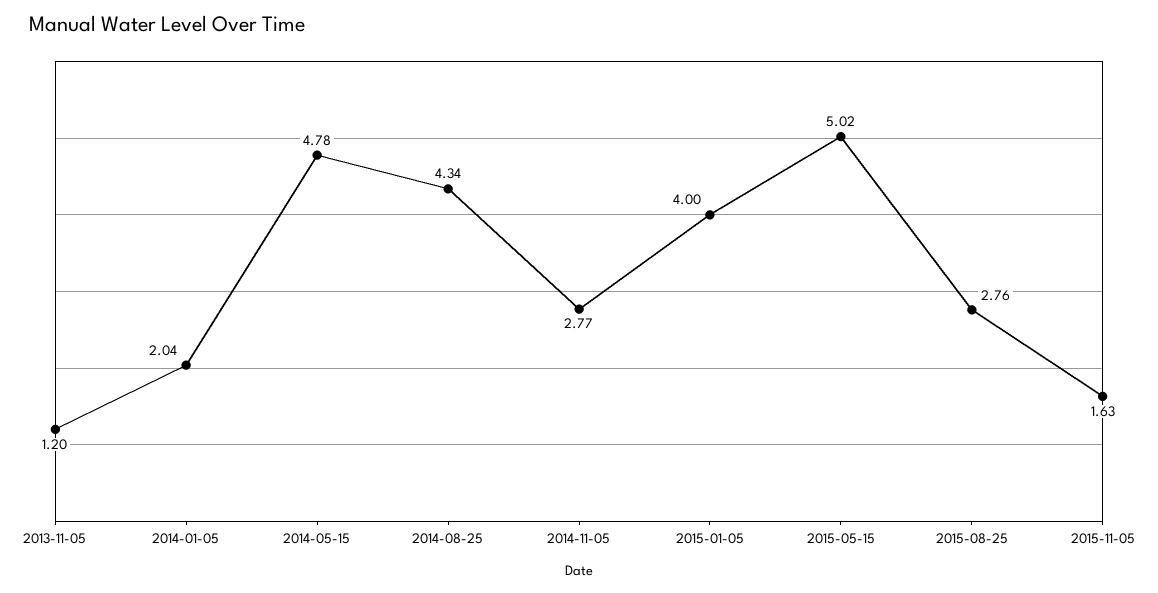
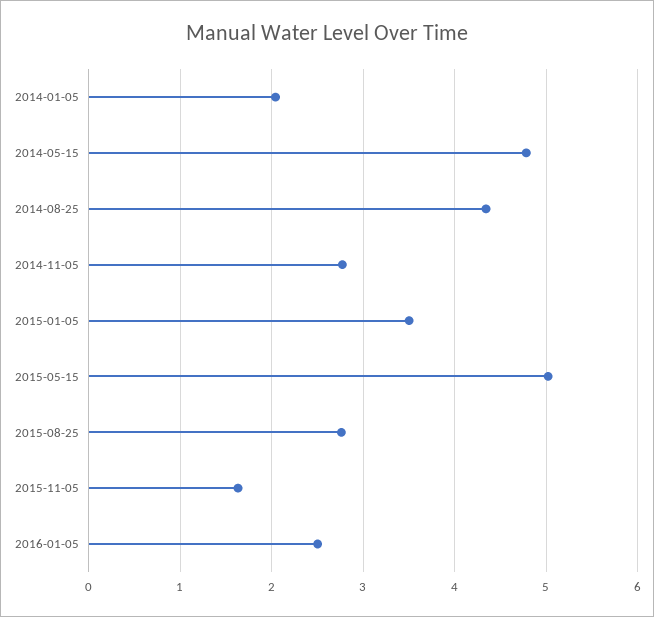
2013-11-05: 1.2 -> none
2015-01-05: 4 -> 3.5
2016-01-05: none -> 2.5

